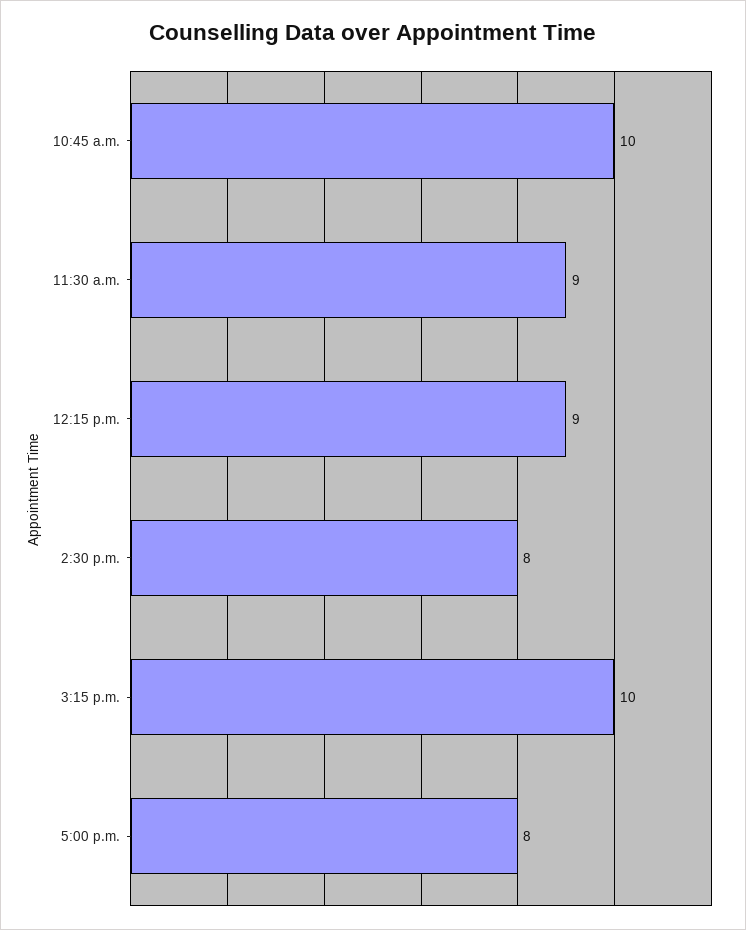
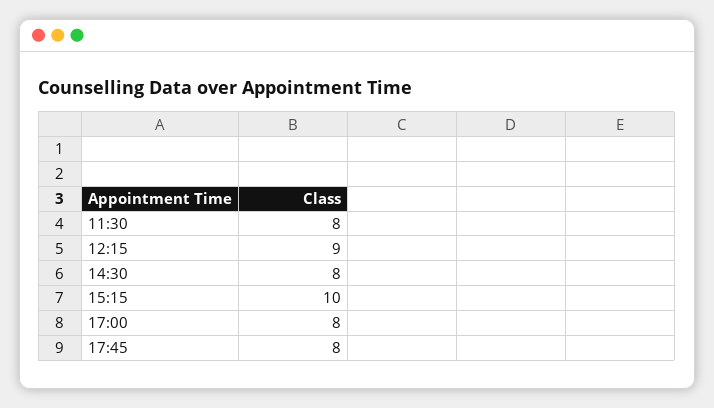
10:45 a.m.: 10 -> none
11:30 a.m.: 9 -> 8
17:45: none -> 8

